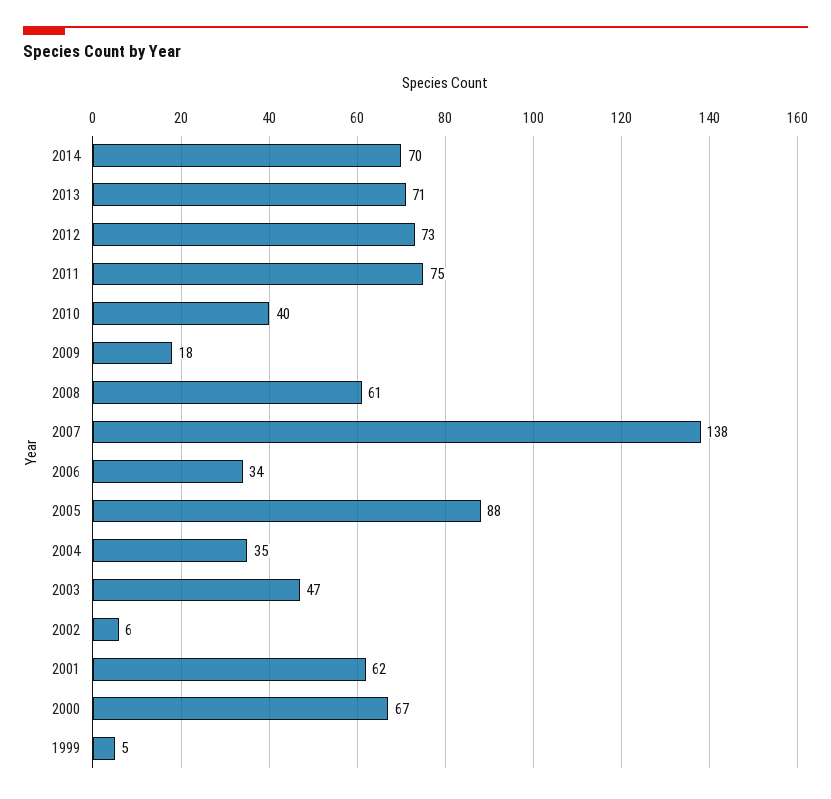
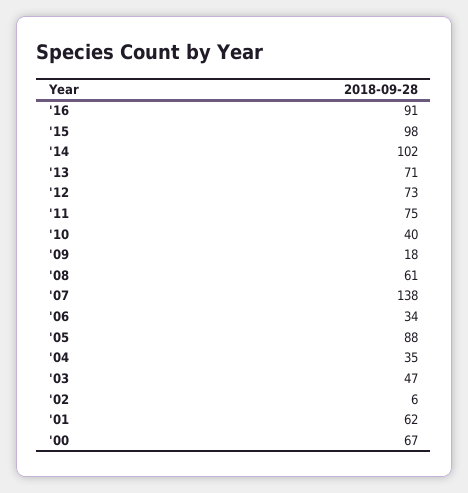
2014: 70 -> 102
1999: 5 -> none
'16: none -> 91
'15: none -> 98

